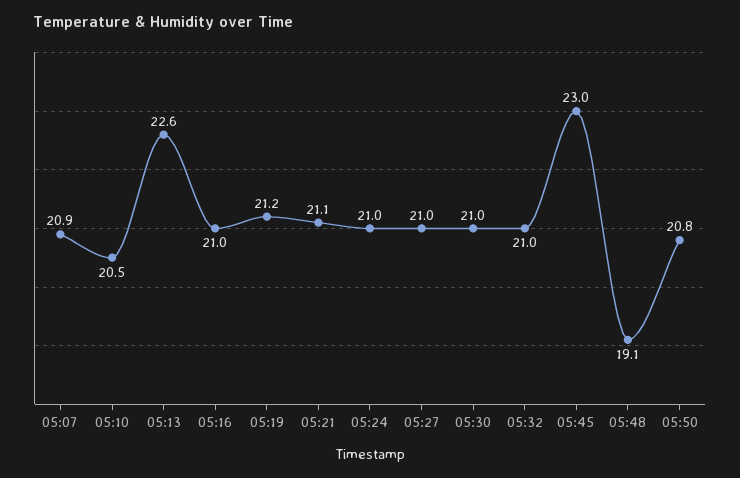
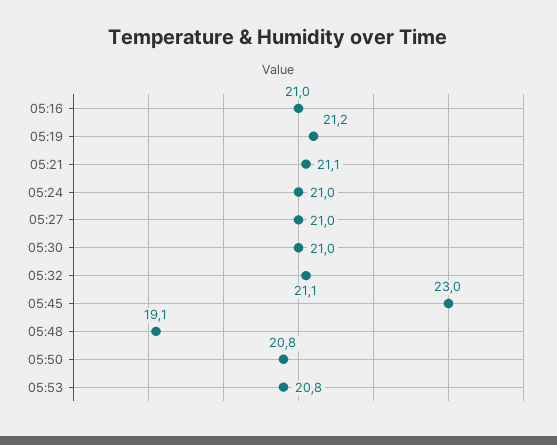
05:07: 20.9 -> none
05:10: 20.5 -> none
05:13: 22.6 -> none
05:32: 21 -> 21.1
05:53: none -> 20.8

